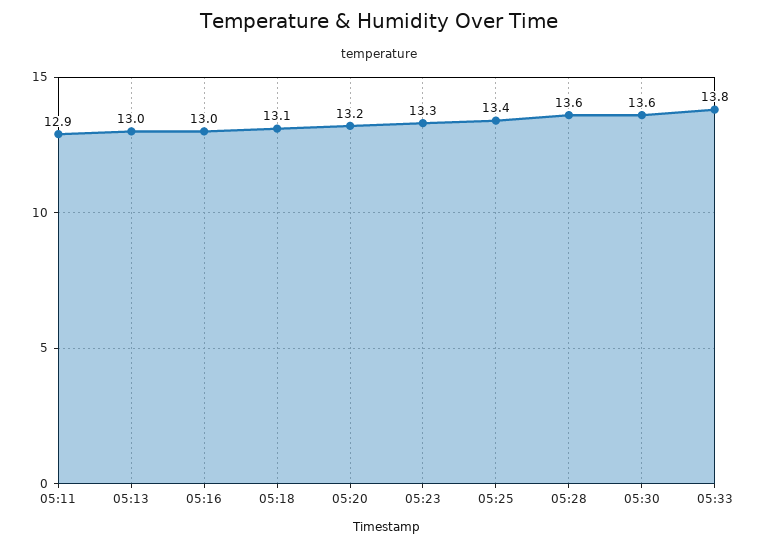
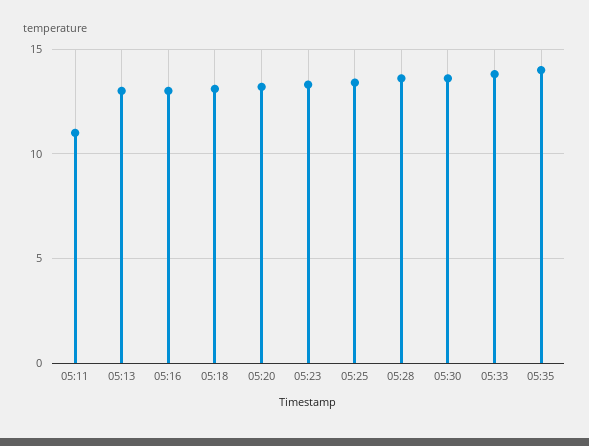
05:11: 12.9 -> 11
05:35: none -> 14

